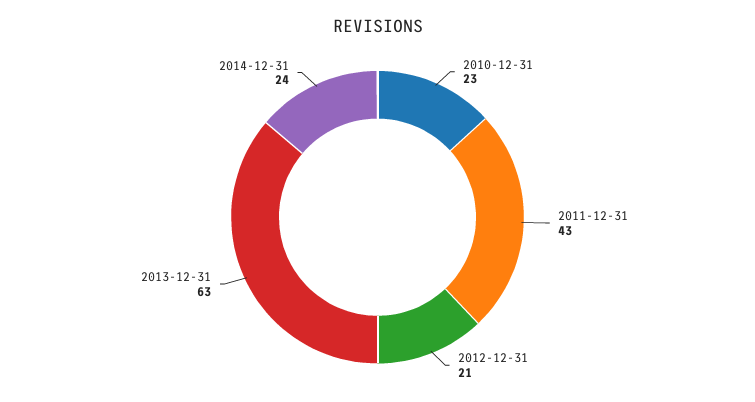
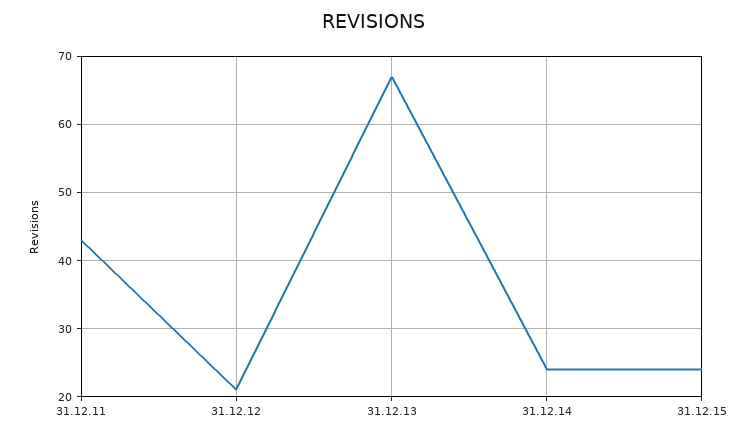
2010-12-31: 23 -> none
2013-12-31: 63 -> 67
31.12.15: none -> 24

